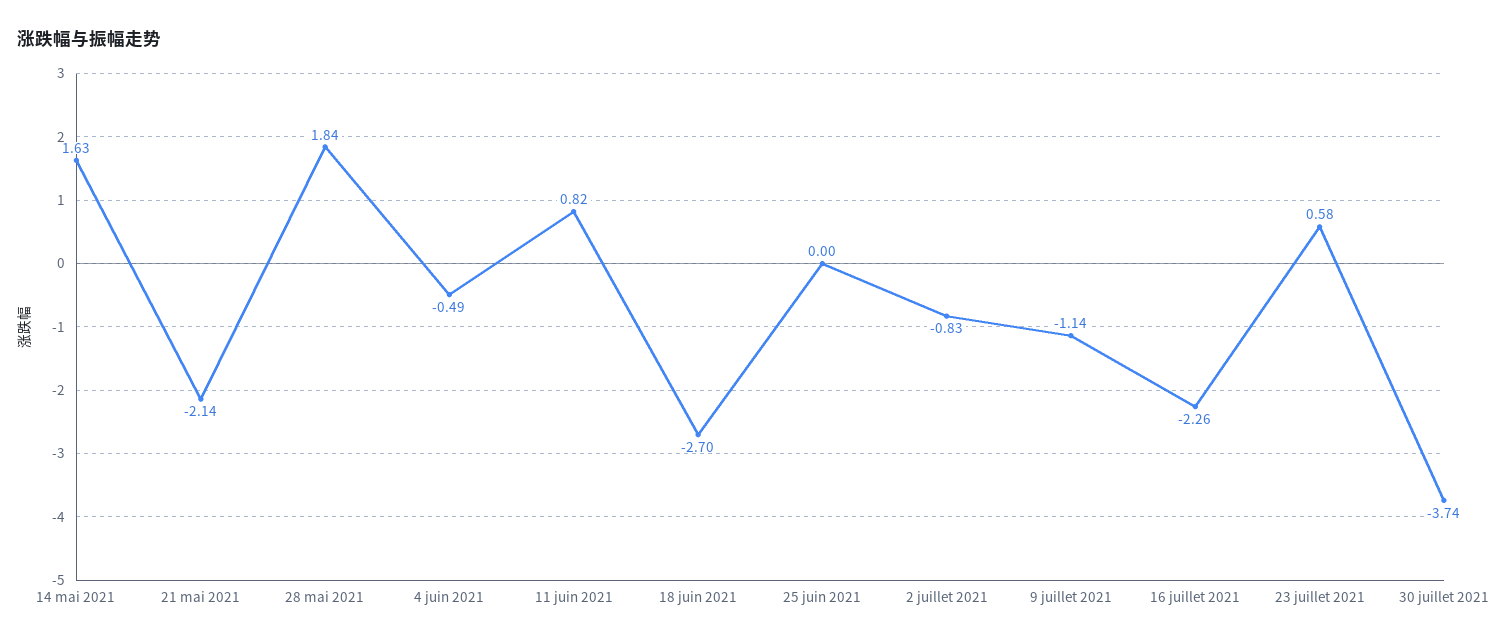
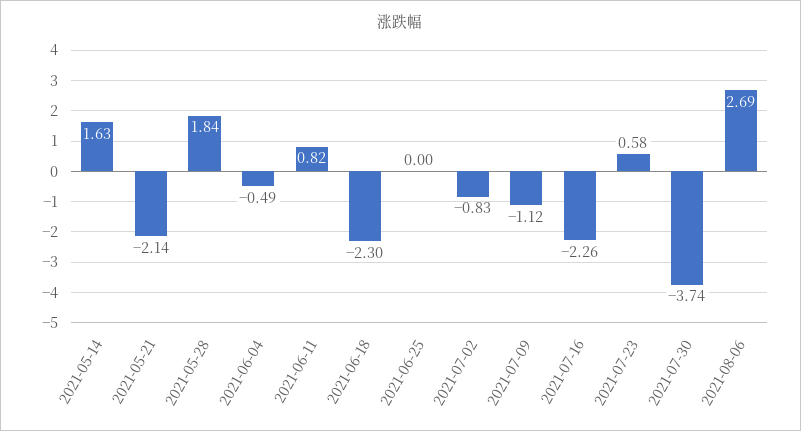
18 juin 2021: -2.7 -> -2.3
9 juillet 2021: -1.14 -> -1.12
2021-08-06: none -> 2.69

